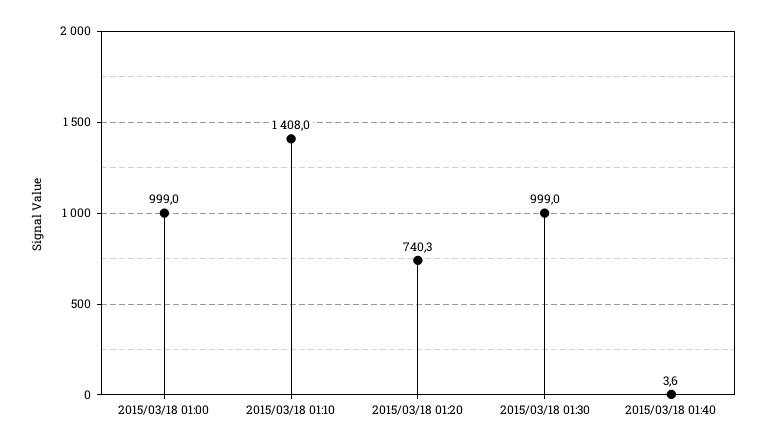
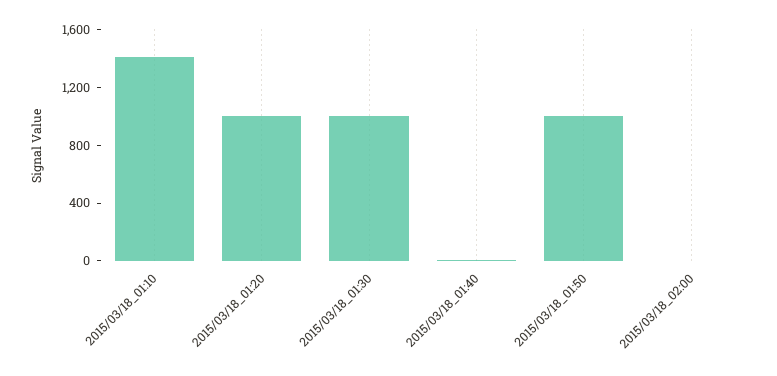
2015/03/18 01:00: 999 -> none
2015/03/18 01:20: 740.3 -> 1000
2015/03/18_01:50: none -> 1000
2015/03/18_02:00: none -> 0

